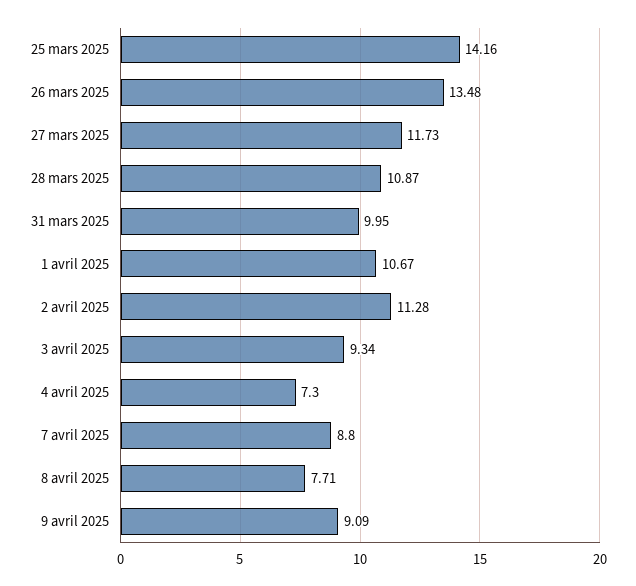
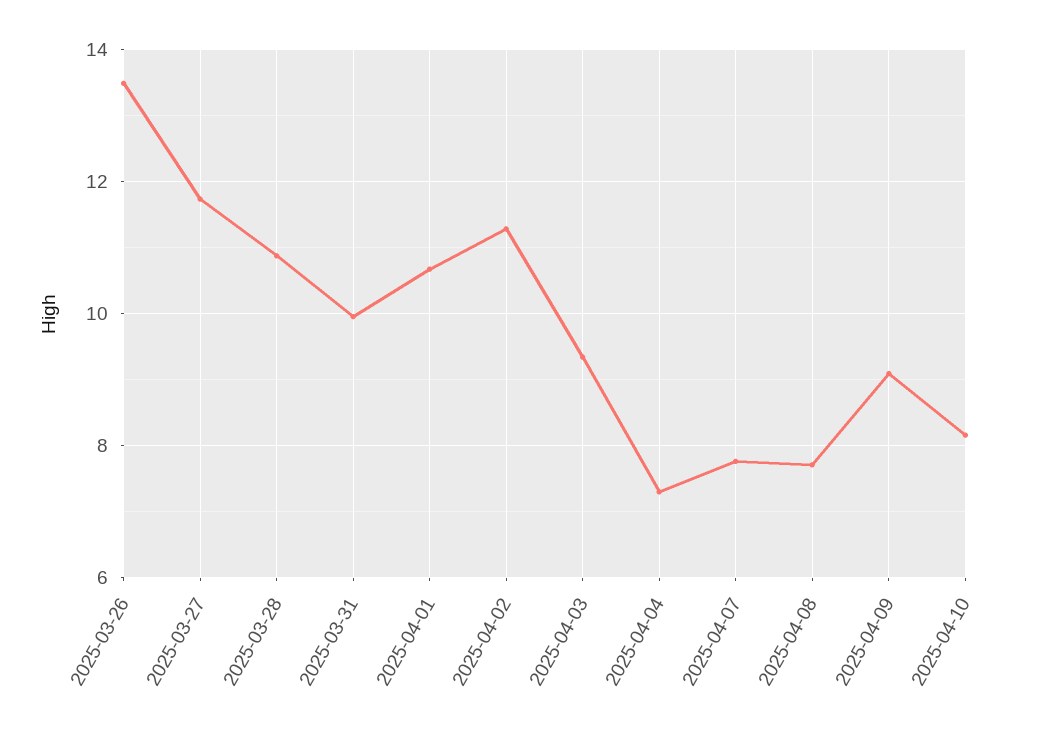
25 mars 2025: 14.16 -> none
7 avril 2025: 8.8 -> 7.8
2025-04-10: none -> 8.2

